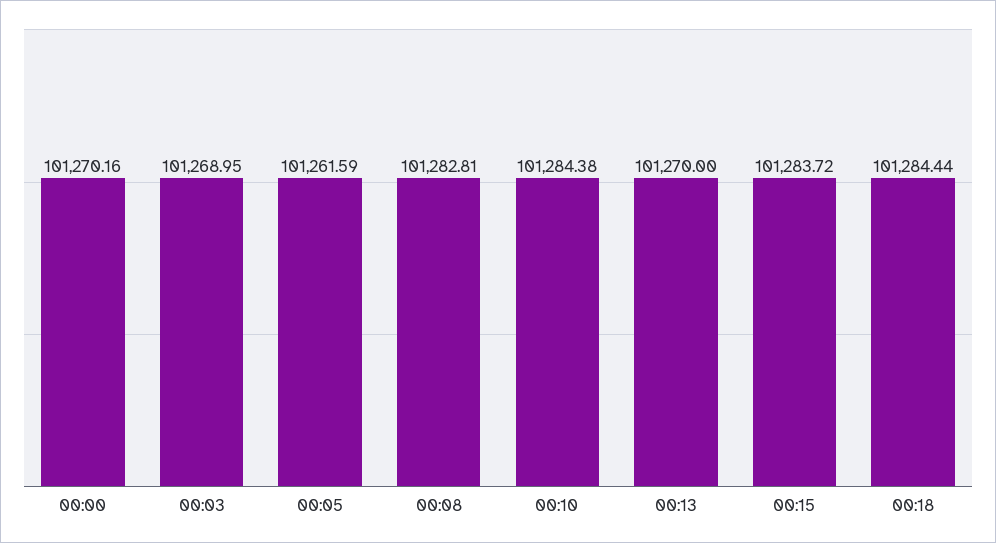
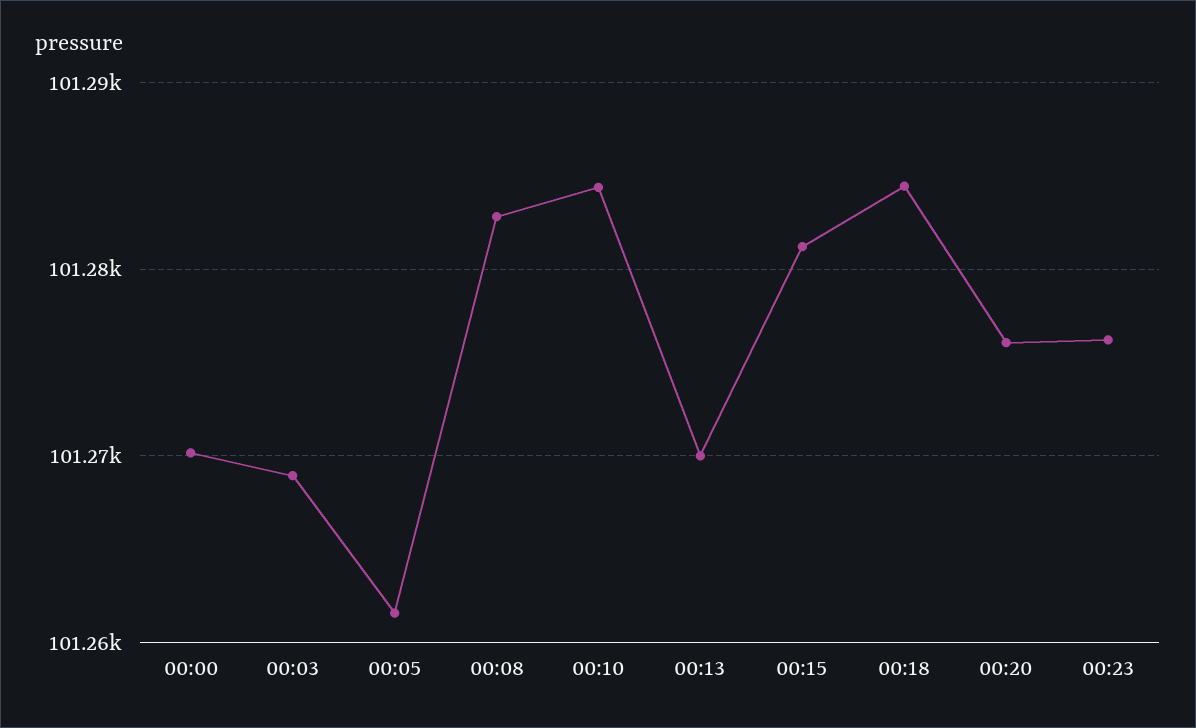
00:15: 101283.72 -> 101281
00:20: none -> 101276
00:23: none -> 101276

